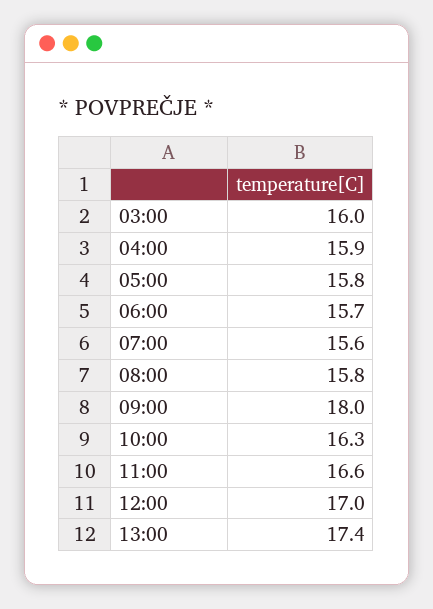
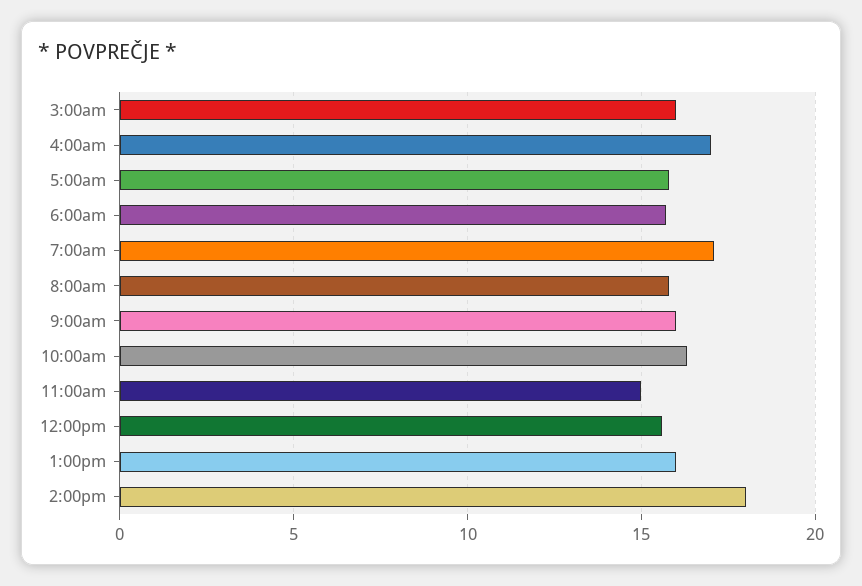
04:00: 15.9 -> 17
07:00: 15.6 -> 17
09:00: 18 -> 16
11:00: 16.6 -> 15
12:00: 17 -> 15.5
13:00: 17.4 -> 16
2:00pm: none -> 18

